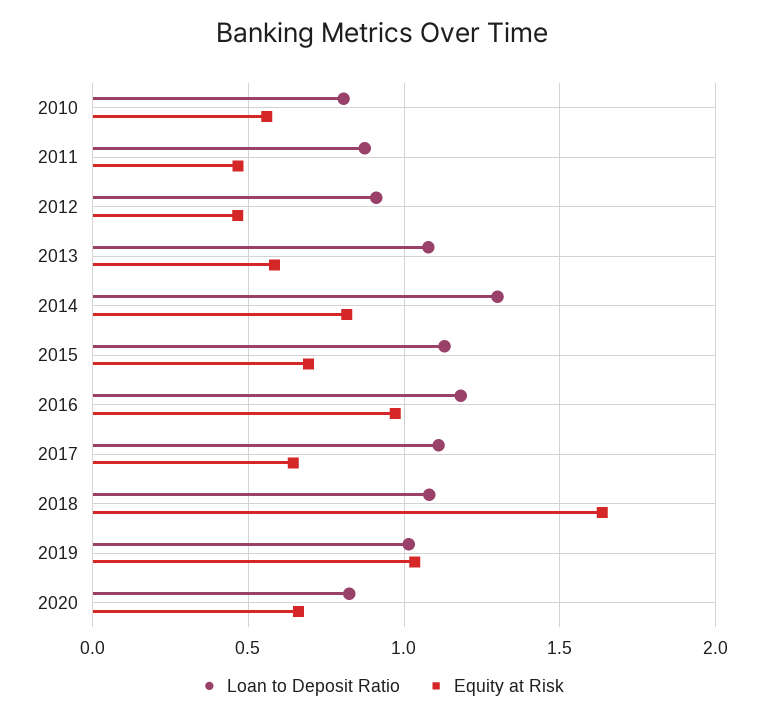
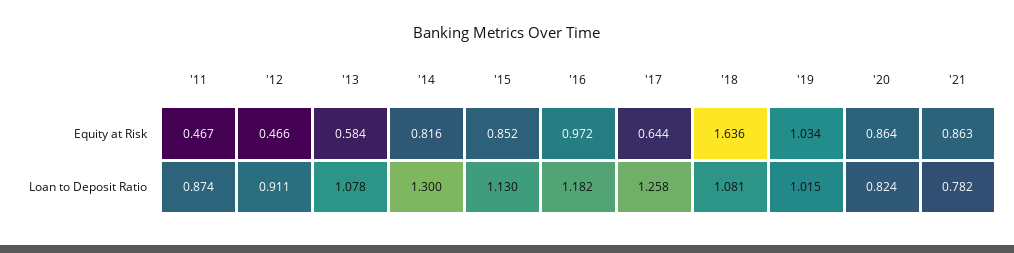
Loan to Deposit Ratio, 2010: 0.8 -> none
Equity at Risk, 2010: 0.55 -> none
Equity at Risk, 2015: 0.7 -> 0.852
Loan to Deposit Ratio, 2017: 1.1 -> 1.258
Equity at Risk, 2020: 0.65 -> 0.864
Equity at Risk, '21: none -> 0.863
Loan to Deposit Ratio, '21: none -> 0.782

